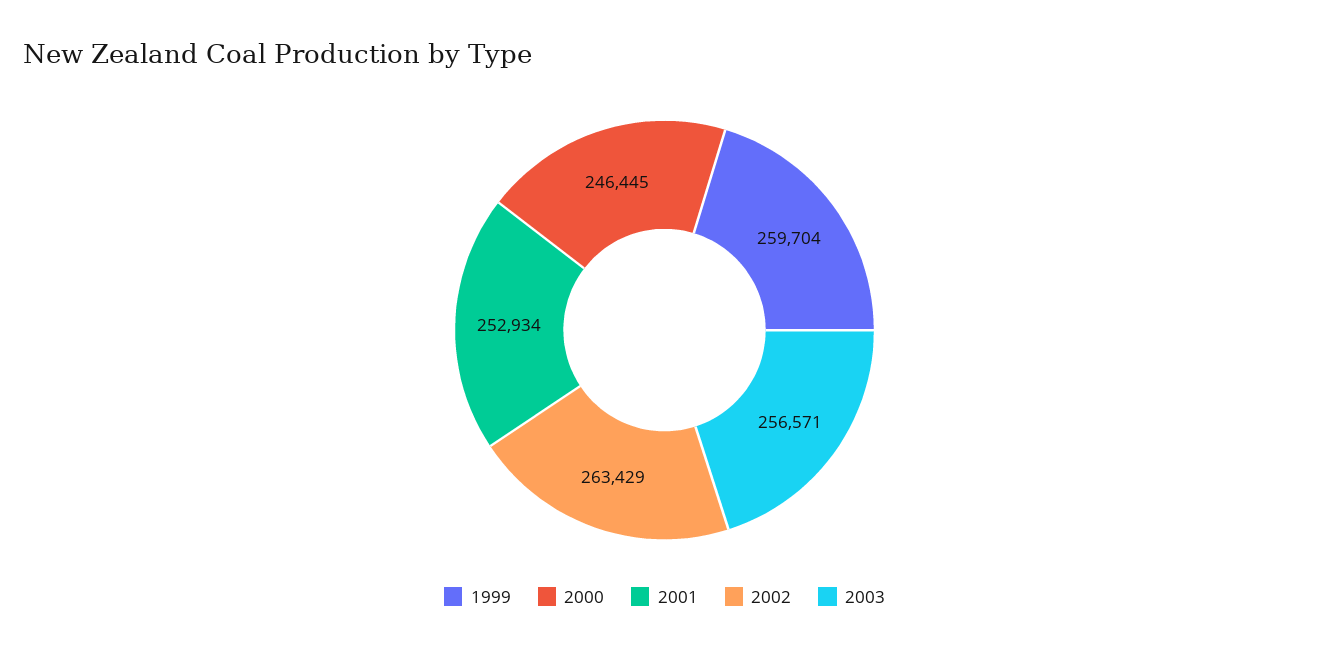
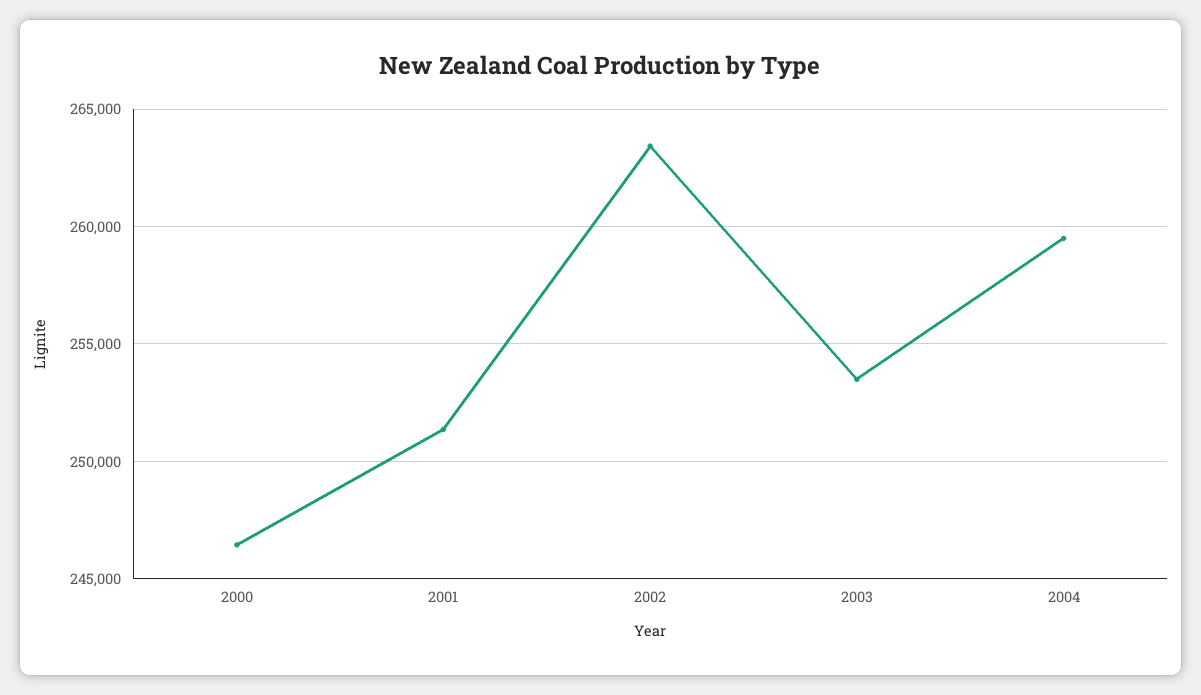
1999: 259704 -> none
2001: 252934 -> 251500
2003: 256571 -> 253500
2004: none -> 259500

